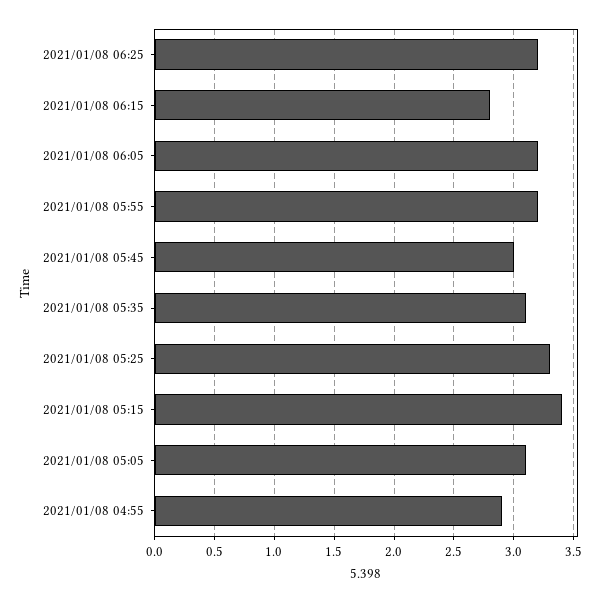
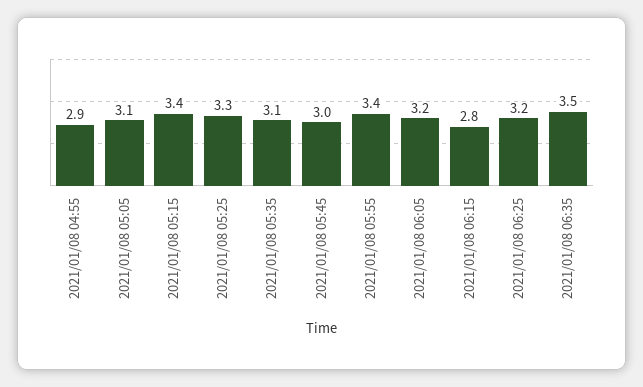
2021/01/08 05:55: 3.2 -> 3.4
2021/01/08 06:35: none -> 3.5

